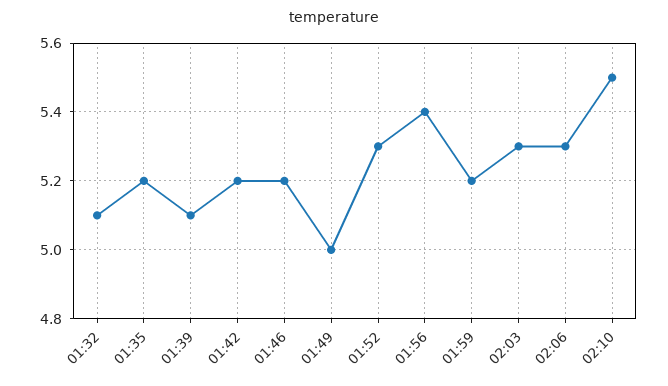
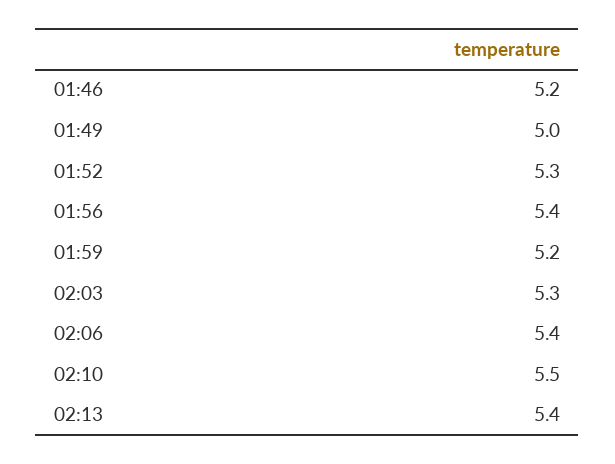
01:32: 5.1 -> none
01:35: 5.2 -> none
01:39: 5.1 -> none
01:42: 5.2 -> none
02:06: 5.3 -> 5.4
02:13: none -> 5.4

